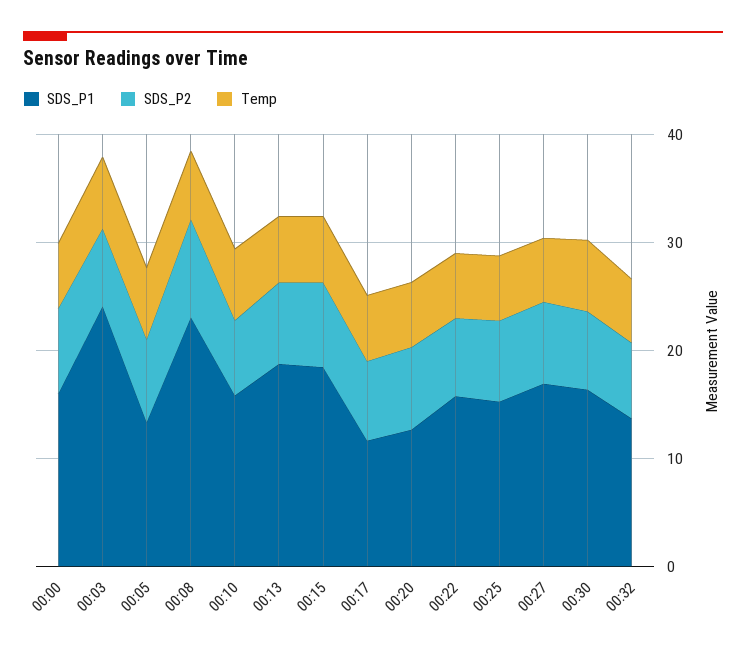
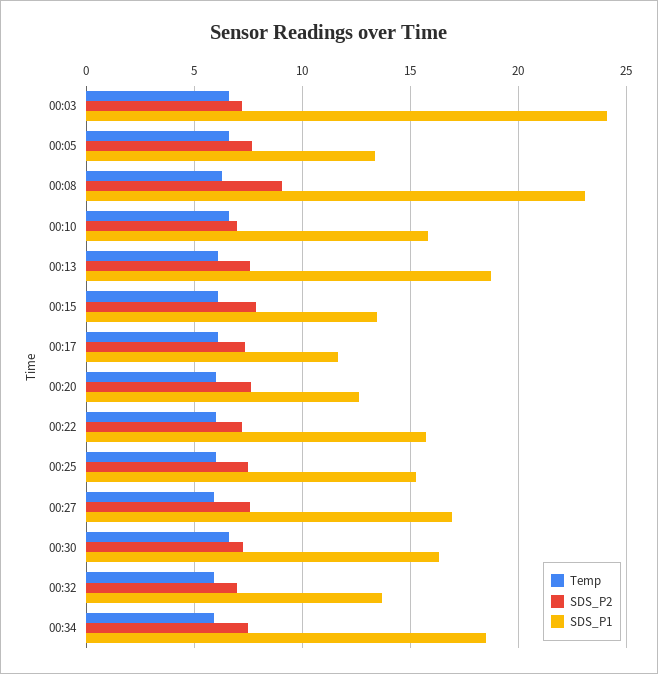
SDS_P1, 00:00: 16 -> none
SDS_P2, 00:00: 8 -> none
Temp, 00:00: 6 -> none
SDS_P1, 00:15: 18 -> 13.5
Temp, 00:34: none -> 6
SDS_P2, 00:34: none -> 7.5
SDS_P1, 00:34: none -> 18.5

